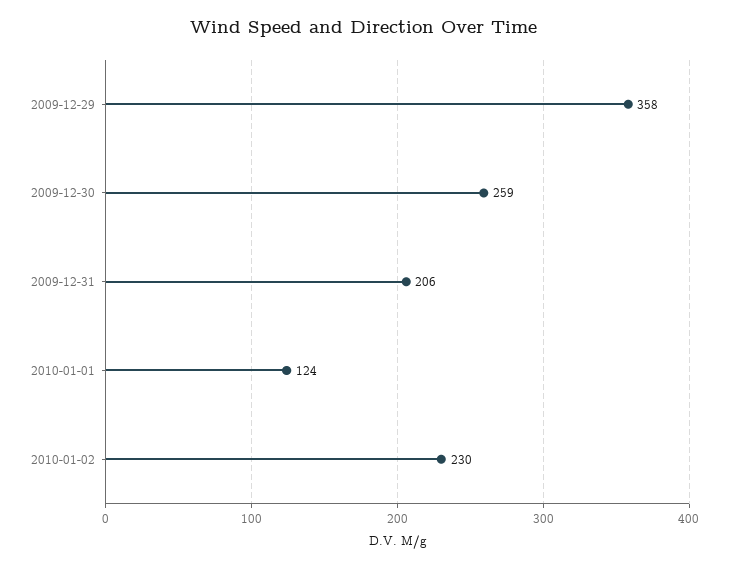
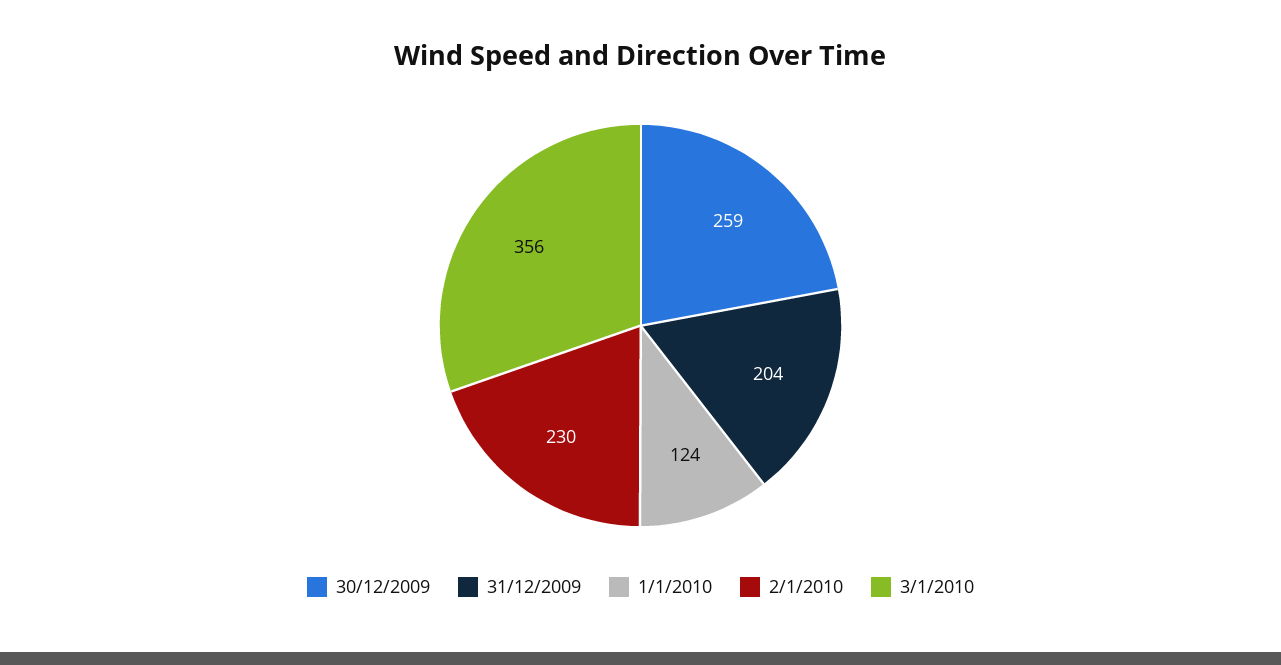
2009-12-29: 358 -> none
2009-12-31: 206 -> 204
3/1/2010: none -> 356

